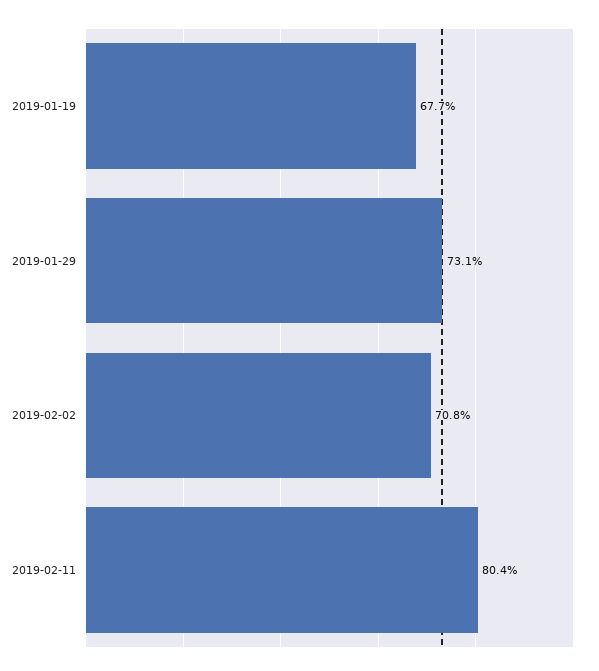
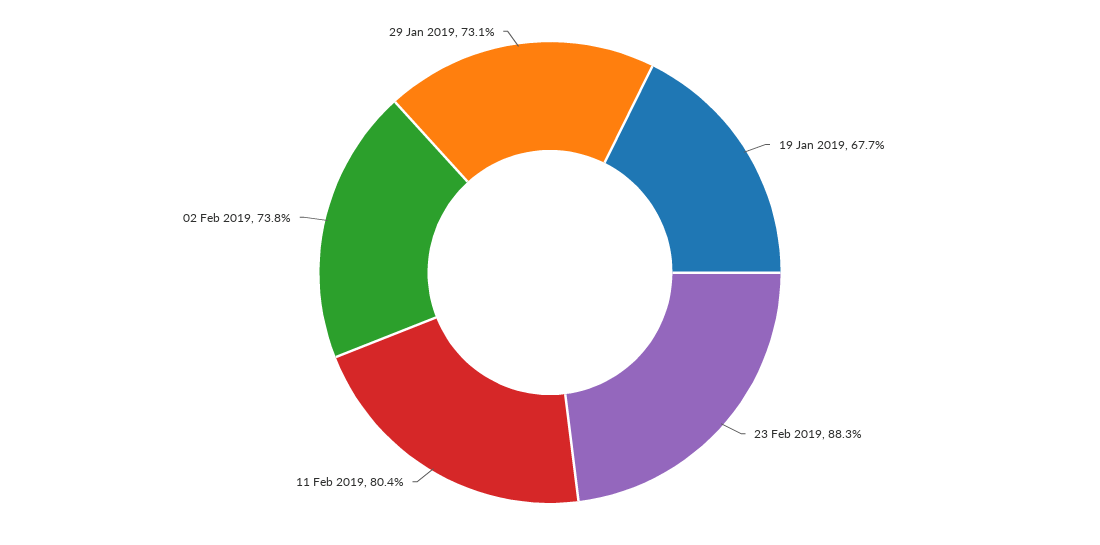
2019-02-02: 70.8 -> 73.8
23 Feb 2019: none -> 88.3

